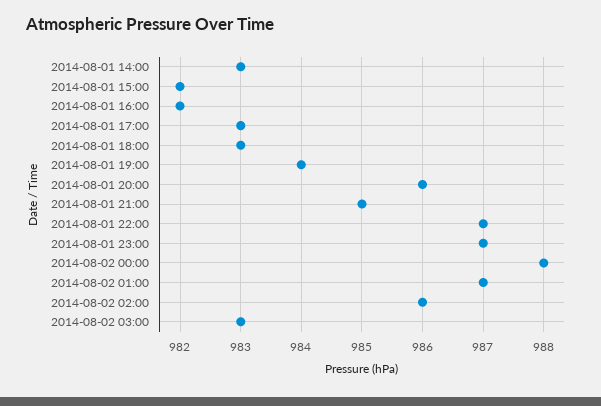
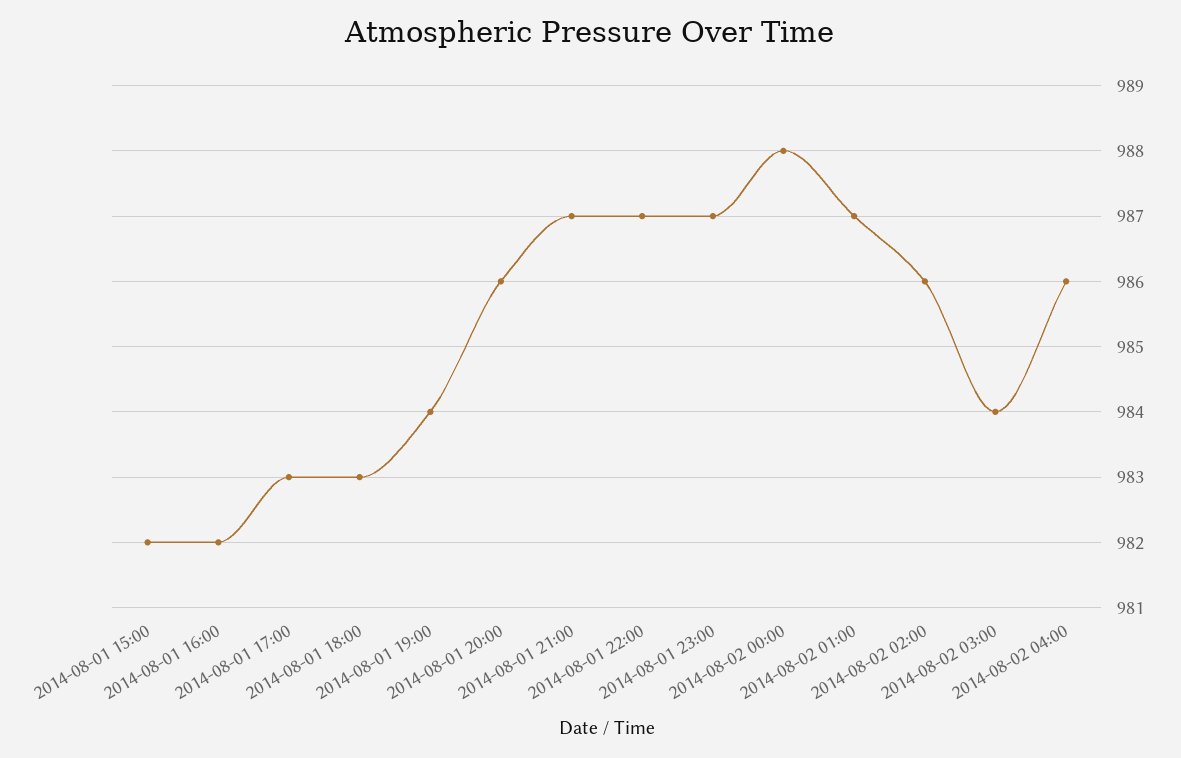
2014-08-01 14:00: 983 -> none
2014-08-01 21:00: 985 -> 987
2014-08-02 03:00: 983 -> 984
2014-08-02 04:00: none -> 986

